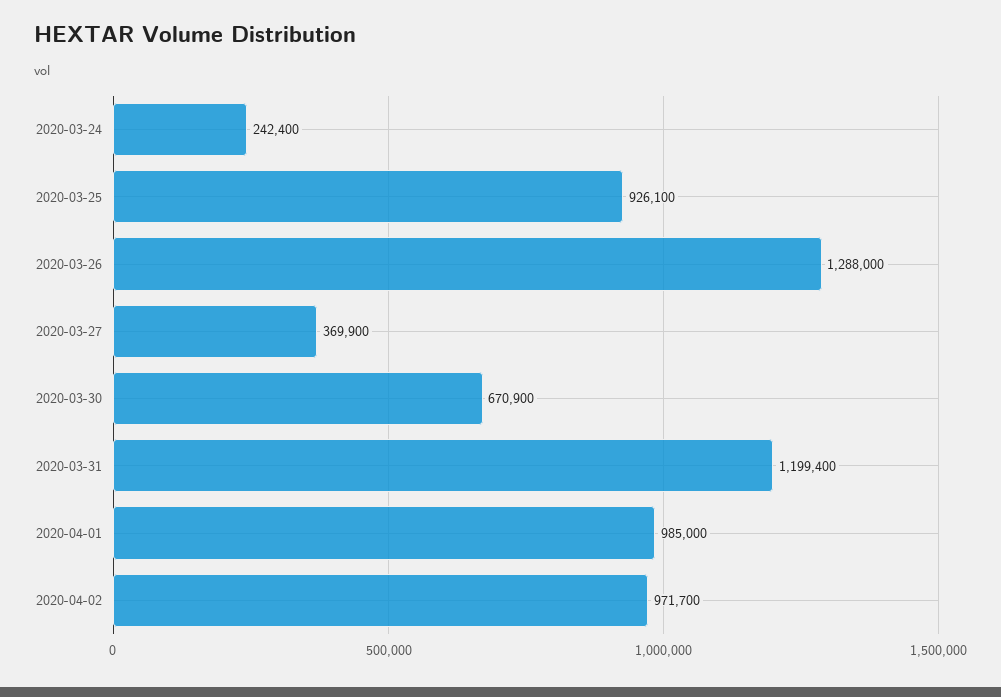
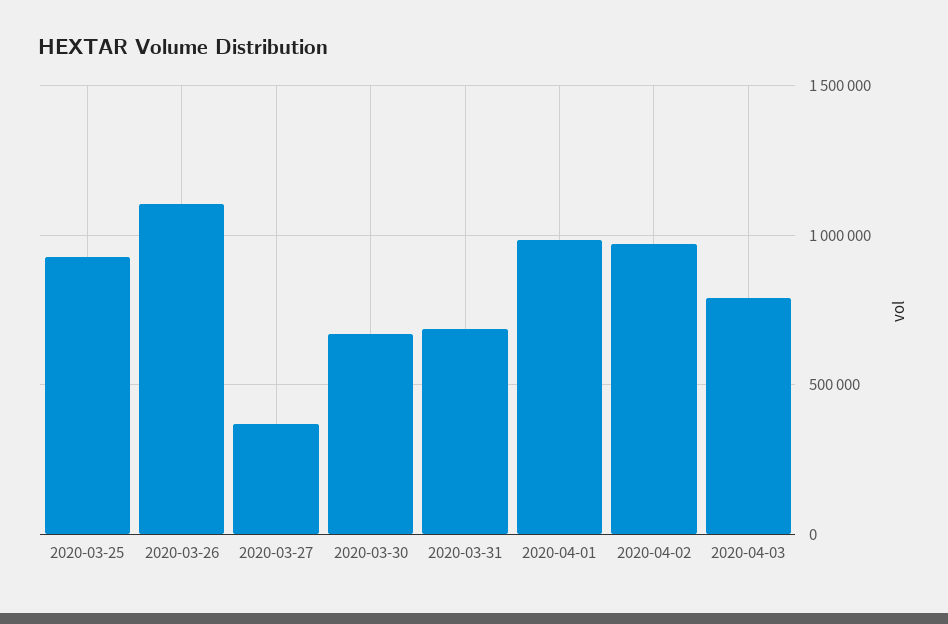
2020-03-24: 242400 -> none
2020-03-26: 1288000 -> 1100000
2020-03-31: 1199400 -> 700000
2020-04-03: none -> 800000

